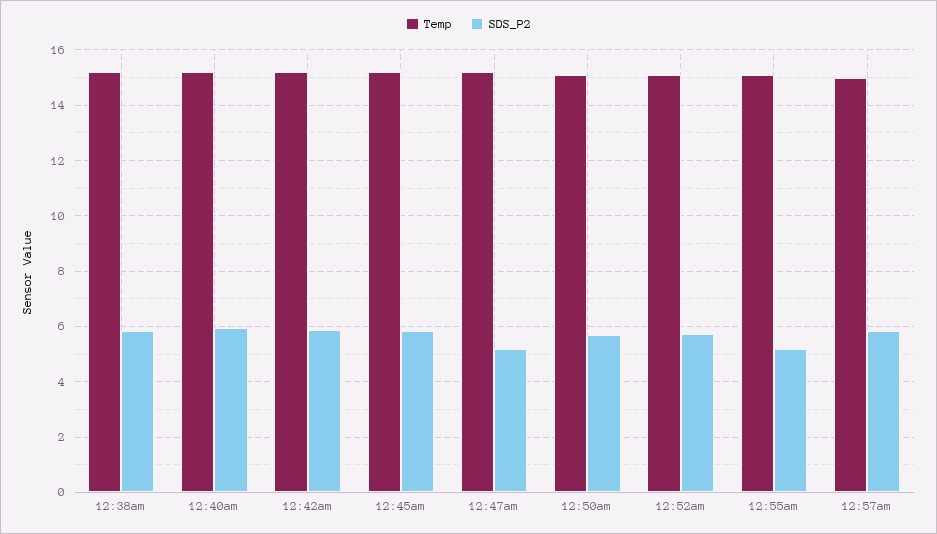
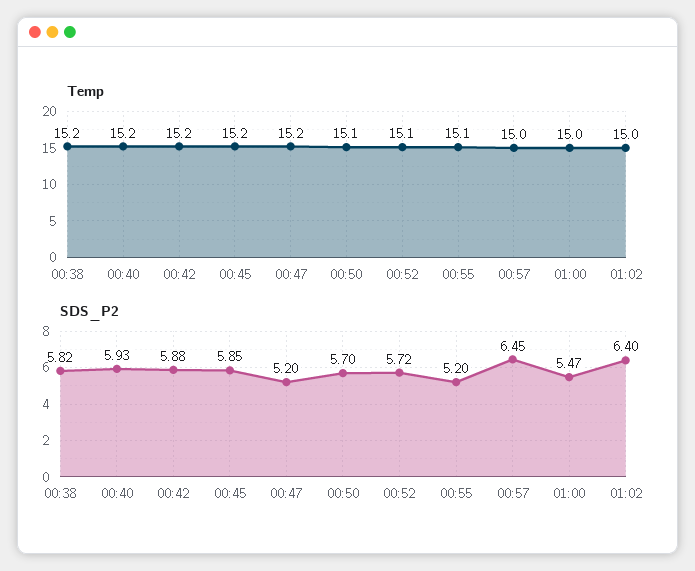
SDS_P2, 12:57am: 5.75 -> 6.45
Temp, 01:00: none -> 15
Temp, 01:02: none -> 15
SDS_P2, 01:00: none -> 5.47
SDS_P2, 01:02: none -> 6.4

